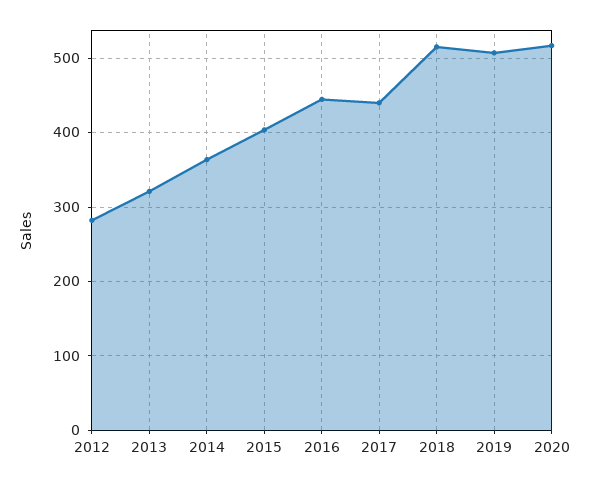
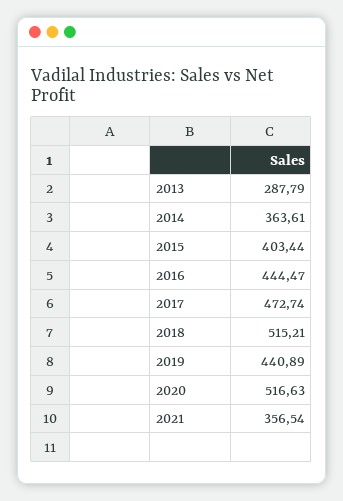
2012: 280 -> none
2013: 320 -> 287.79
2017: 440 -> 472.74
2019: 510 -> 440.89
2021: none -> 356.54

